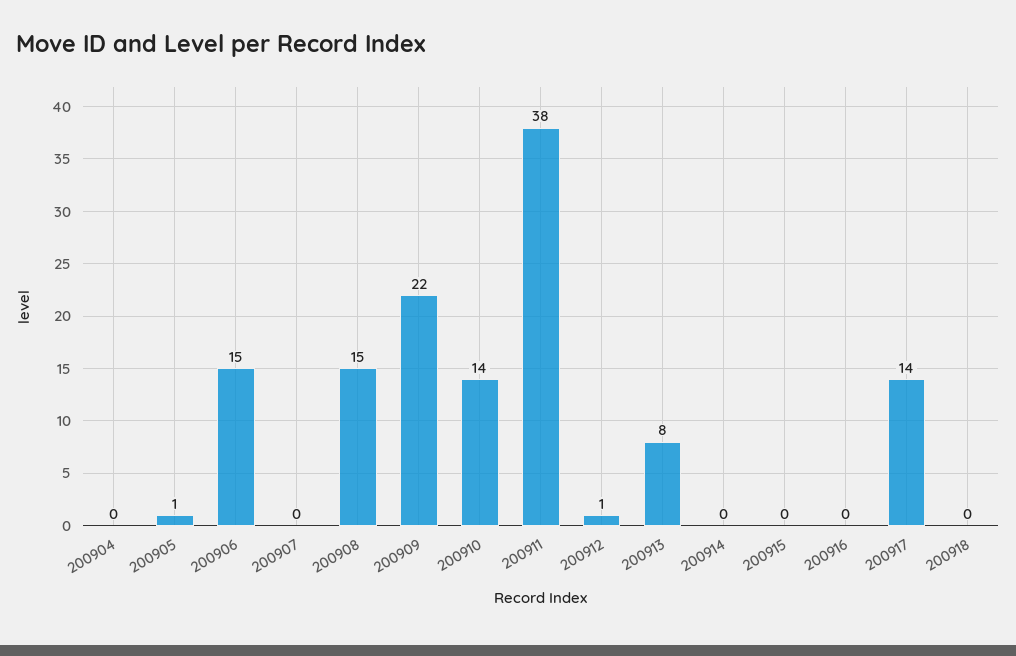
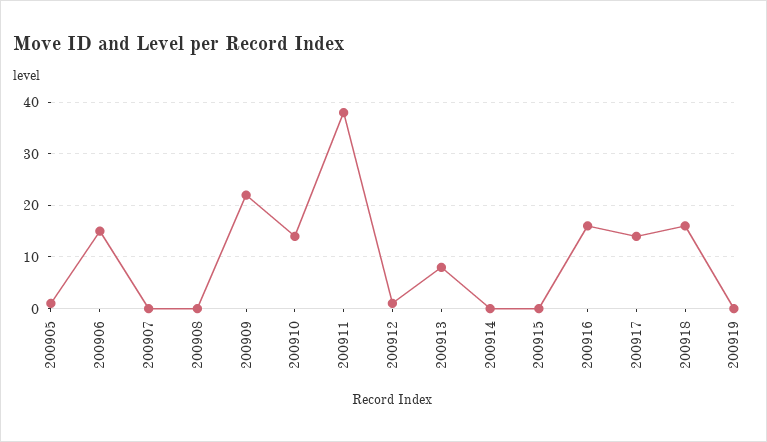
200904: 0 -> none
200908: 15 -> 0
200916: 0 -> 15
200918: 0 -> 15
200919: none -> 0

